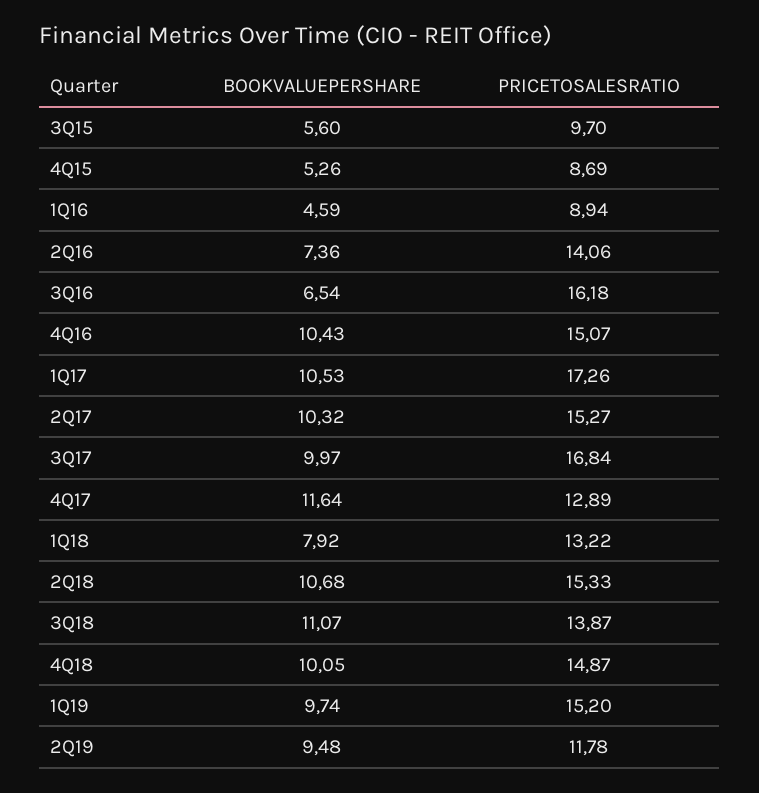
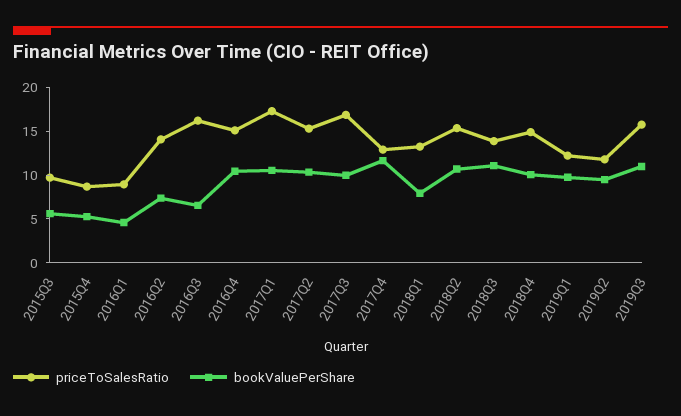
PRICETOSALESRATIO, 1Q19: 15.2 -> 12
PRICETOSALESRATIO, 2019Q3: none -> 16
BOOKVALUEPERSHARE, 2019Q3: none -> 11

